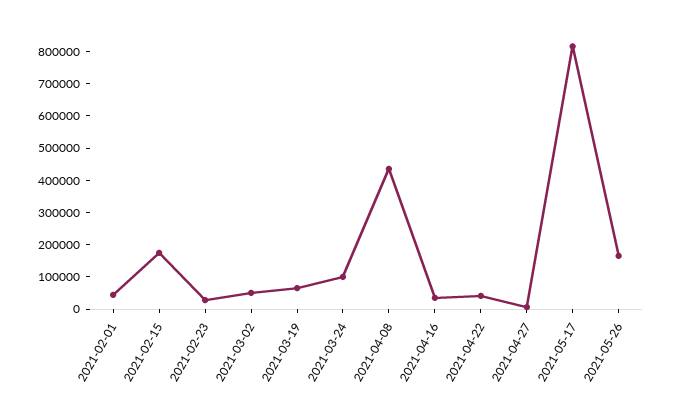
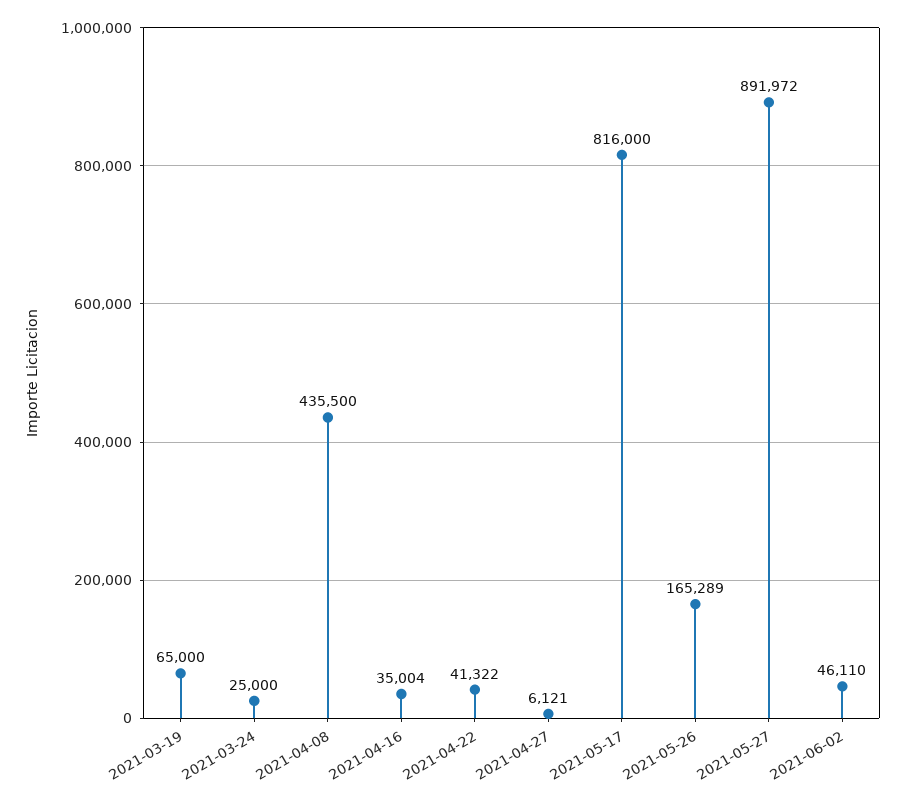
2021-02-01: 50000 -> none
2021-02-15: 175000 -> none
2021-02-23: 25000 -> none
2021-03-02: 50000 -> none
2021-03-24: 100000 -> 25000
2021-05-27: none -> 891972
2021-06-02: none -> 46110

